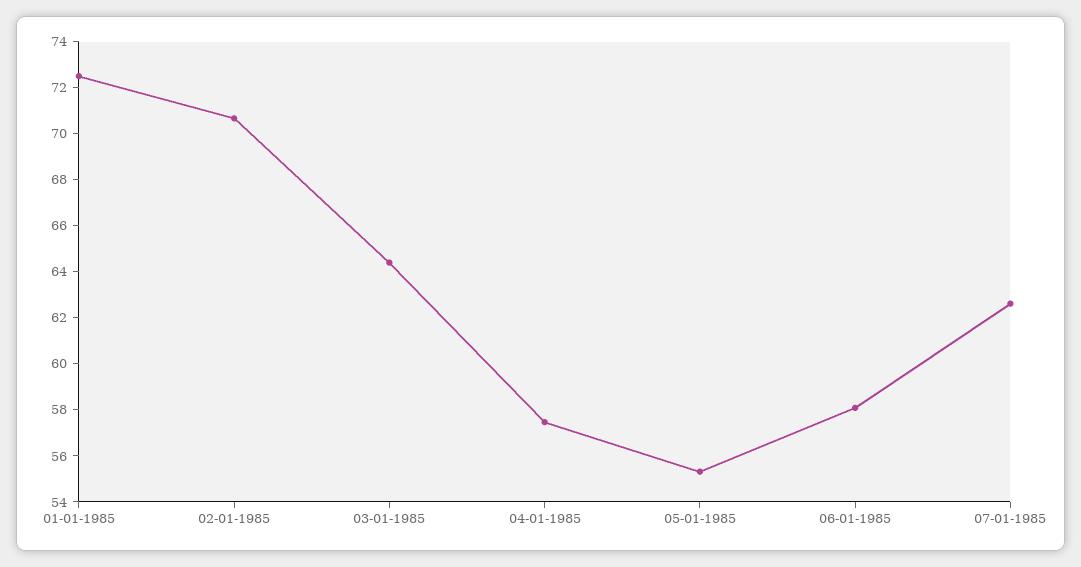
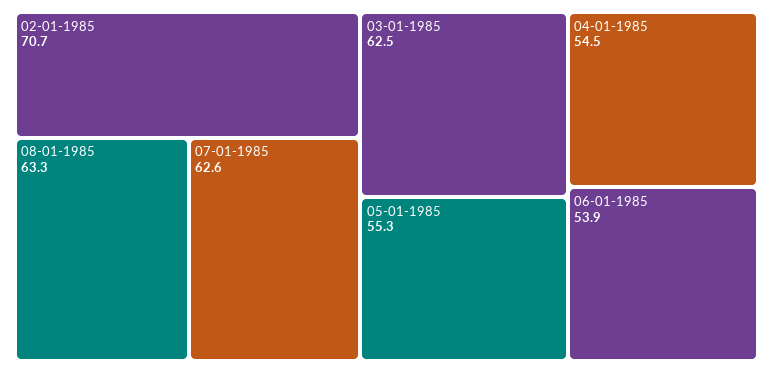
01-01-1985: 72.5 -> none
03-01-1985: 64.5 -> 62.5
04-01-1985: 57.5 -> 54.5
06-01-1985: 58 -> 53.9
08-01-1985: none -> 63.3

